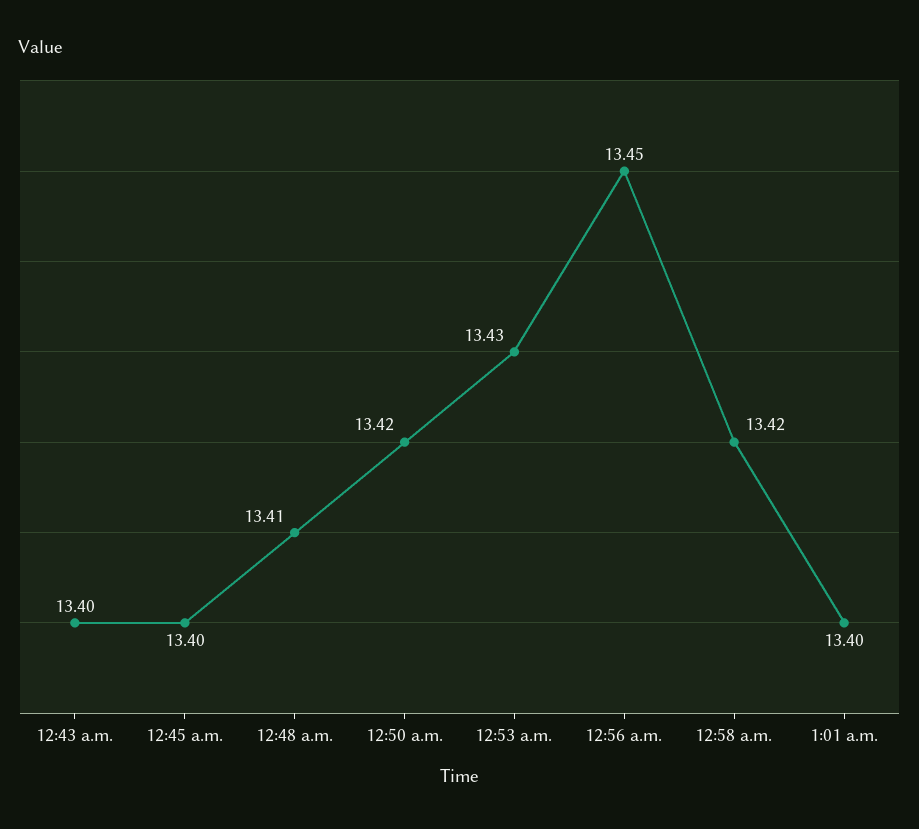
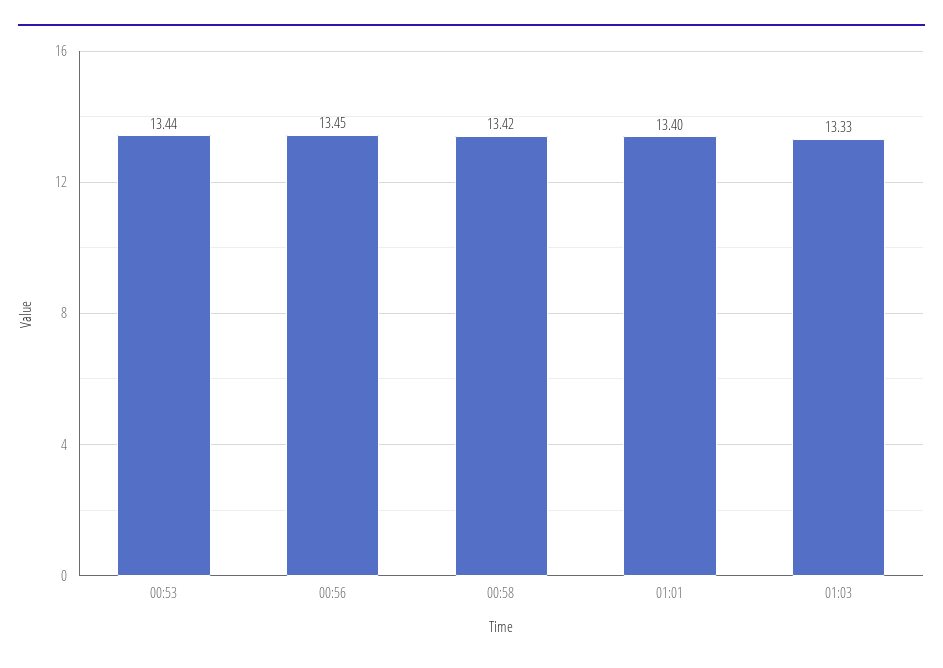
12:43 a.m.: 13.4 -> none
12:45 a.m.: 13.4 -> none
12:48 a.m.: 13.41 -> none
12:50 a.m.: 13.42 -> none
12:53 a.m.: 13.43 -> 13.44
01:03: none -> 13.33

